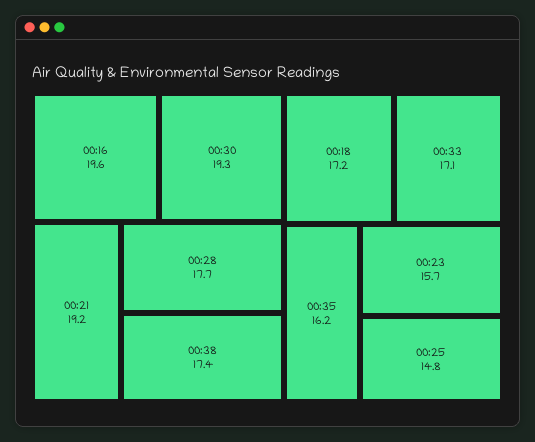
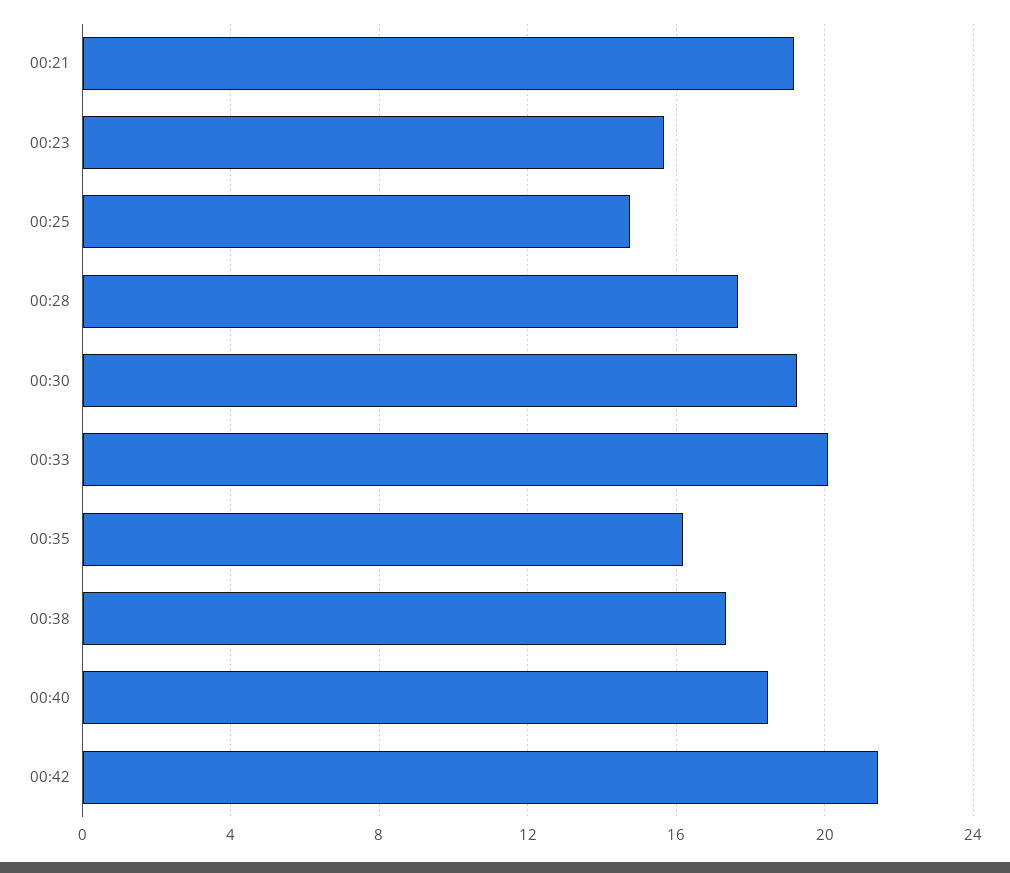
00:16: 19.6 -> none
00:18: 17.2 -> none
00:33: 17.1 -> 20
00:40: none -> 18.5
00:42: none -> 21.5

